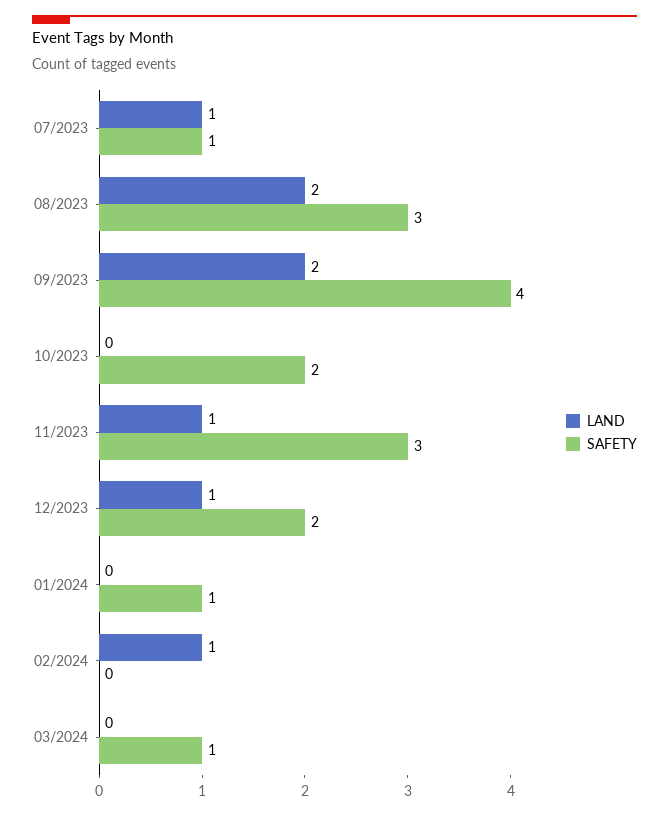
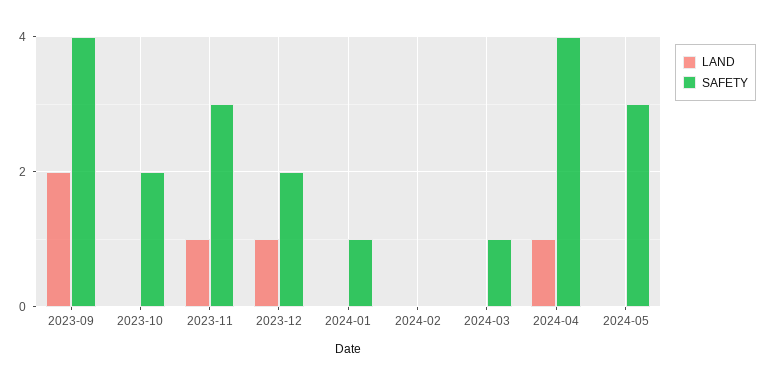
LAND, 07/2023: 1 -> none
SAFETY, 07/2023: 1 -> none
LAND, 08/2023: 2 -> none
SAFETY, 08/2023: 3 -> none
LAND, 02/2024: 1 -> 0
LAND, 2024-04: none -> 1
SAFETY, 2024-04: none -> 4
LAND, 2024-05: none -> 0
SAFETY, 2024-05: none -> 3

